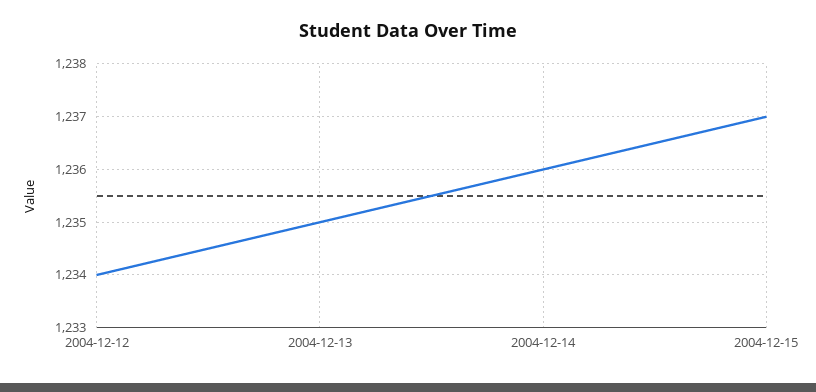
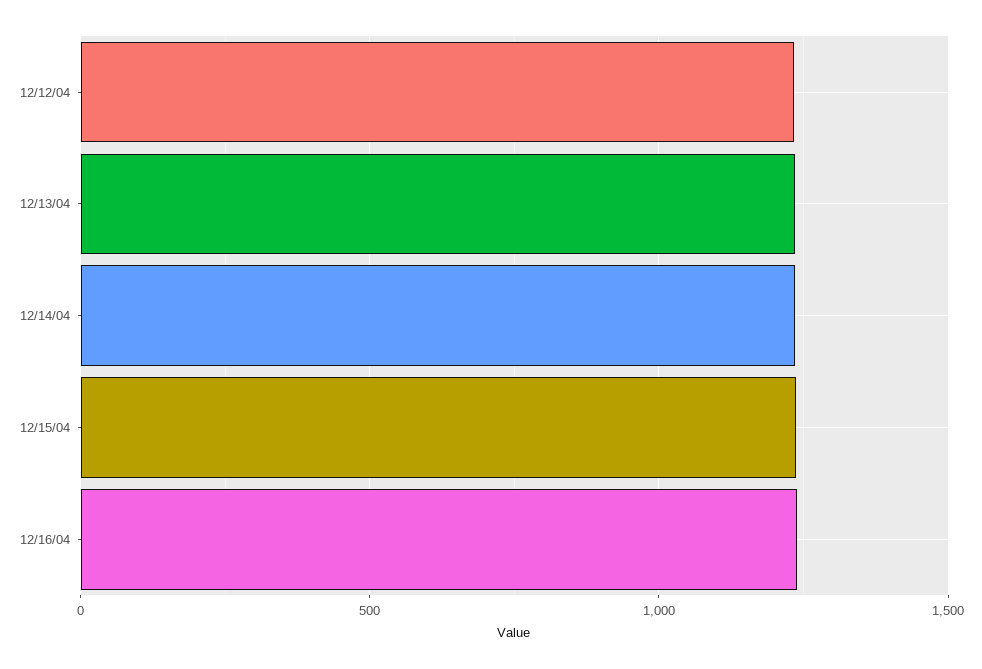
12/16/04: none -> 1250

